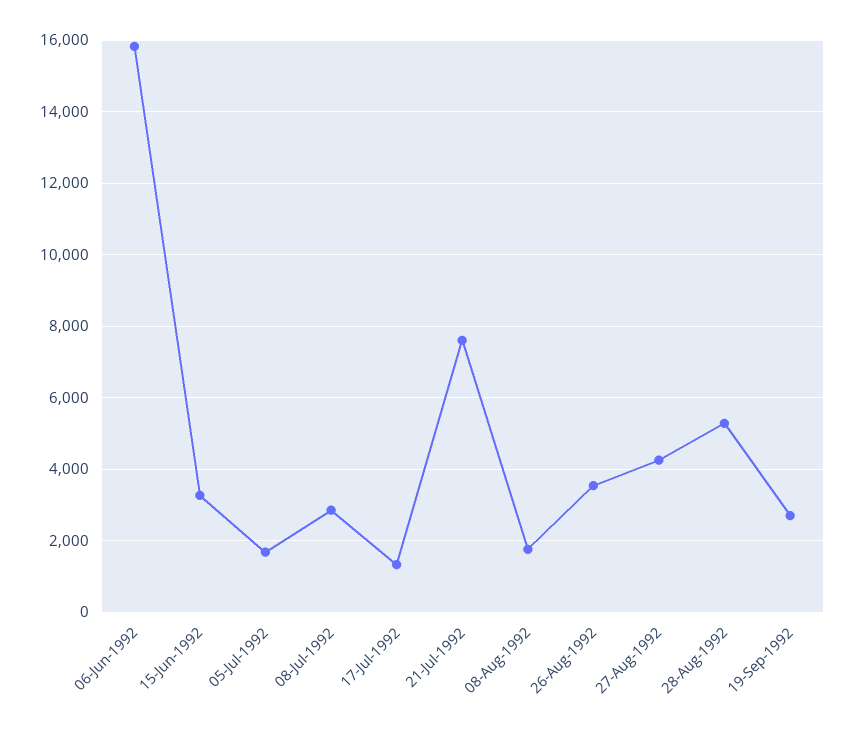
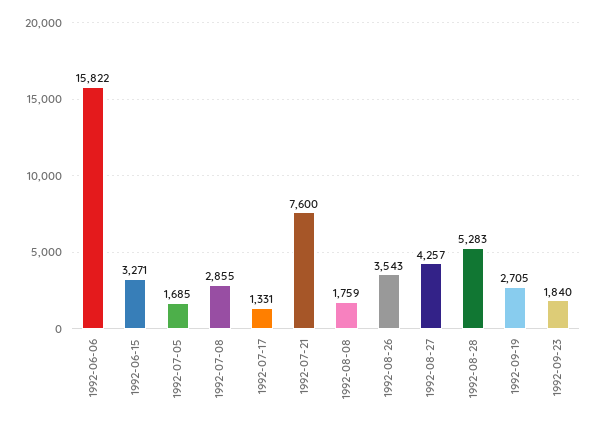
1992-09-23: none -> 1840

